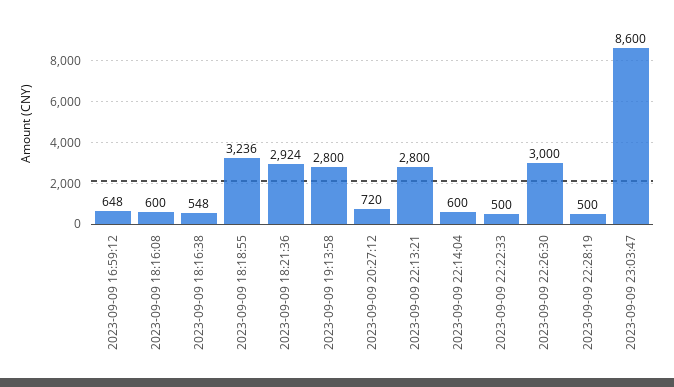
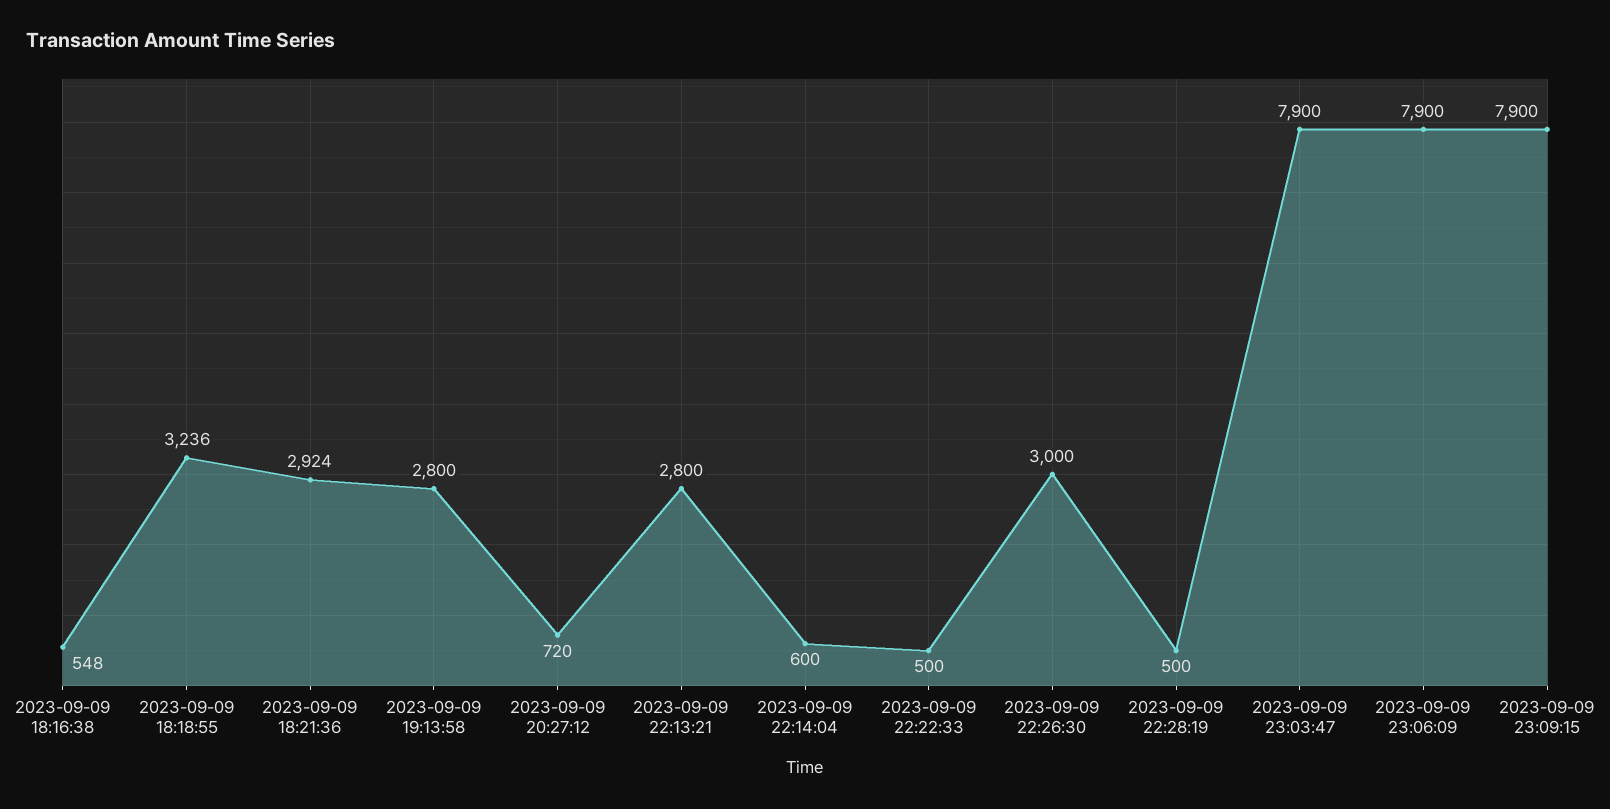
2023-09-09 16:59:12: 648 -> none
2023-09-09 18:16:08: 600 -> none
2023-09-09 23:03:47: 8600 -> 7900
2023-09-09 23:06:09: none -> 7900
2023-09-09 23:09:15: none -> 7900

